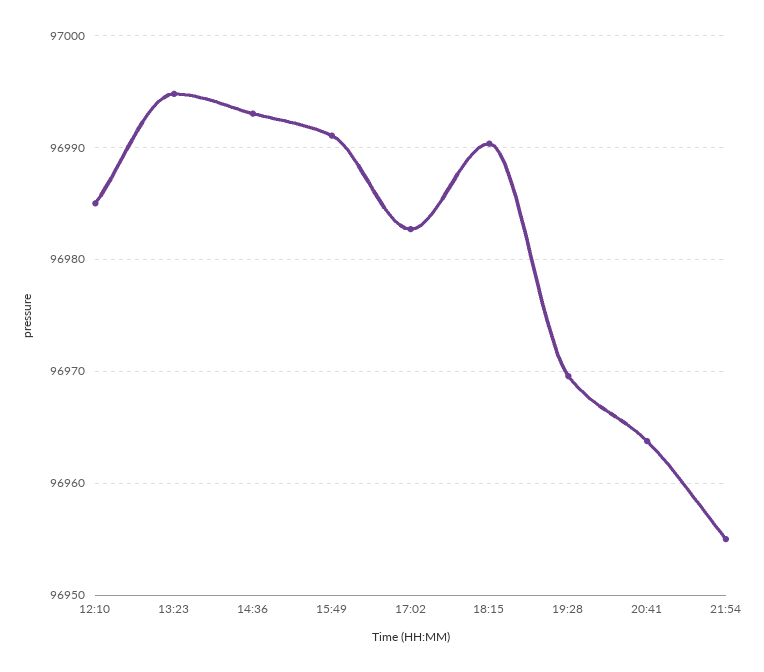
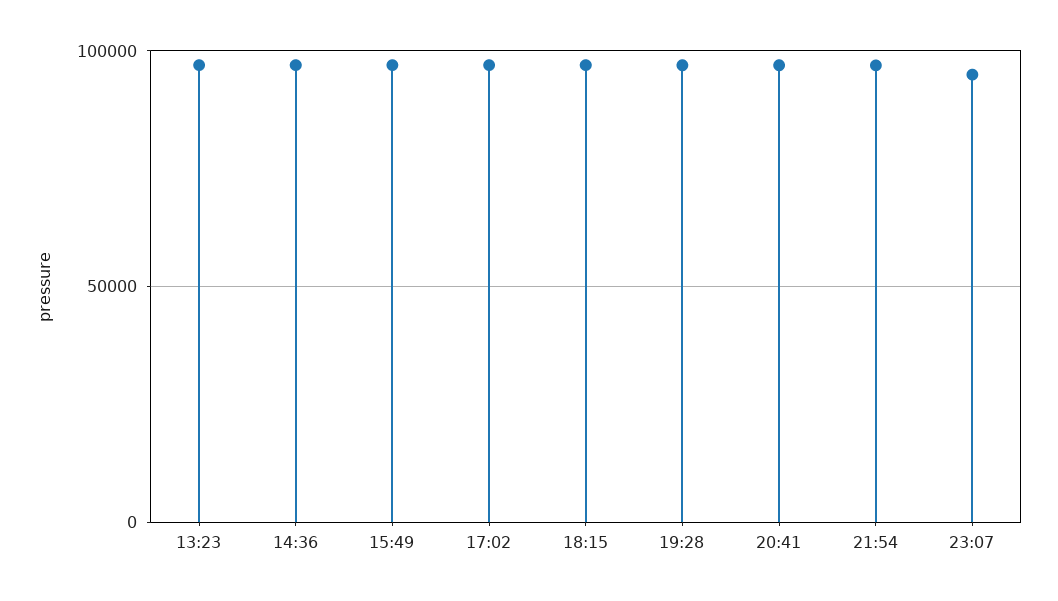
12:10: 96985 -> none
23:07: none -> 95000

